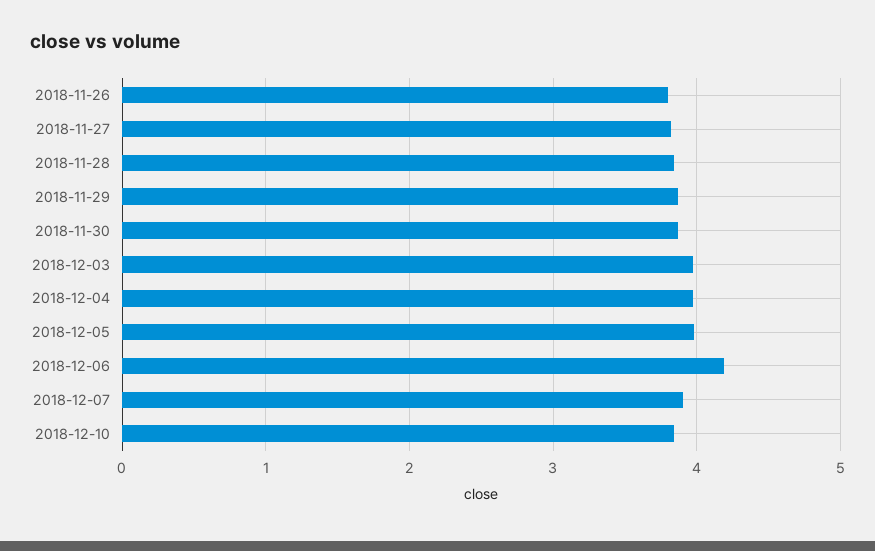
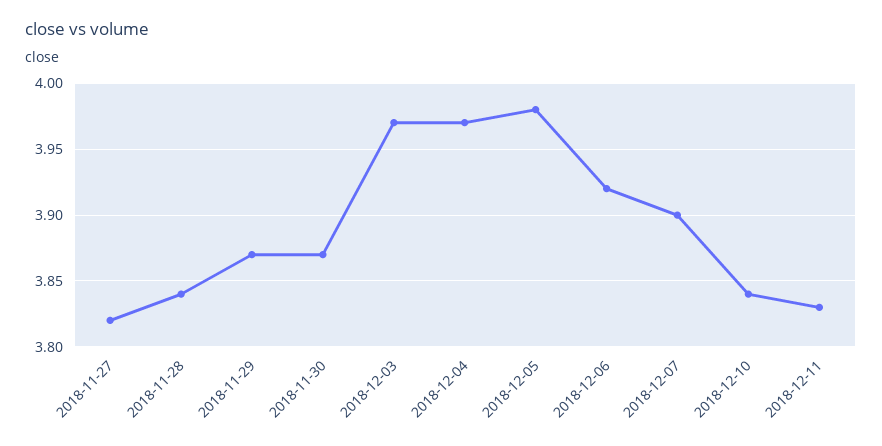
2018-11-26: 3.8 -> none
2018-12-06: 4.2 -> 3.92
2018-12-11: none -> 3.83

